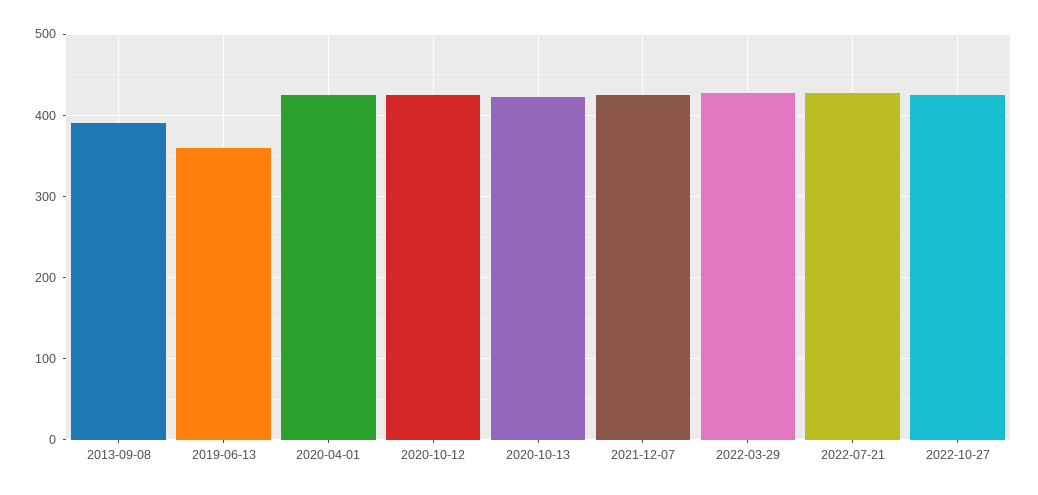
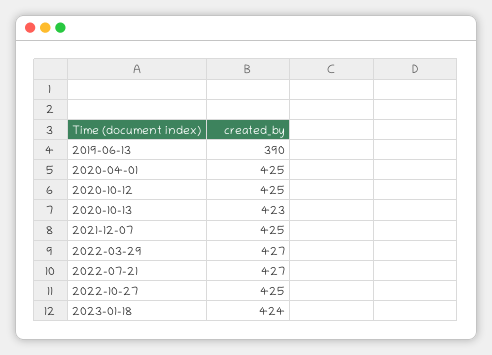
2013-09-08: 390 -> none
2019-06-13: 360 -> 390
2023-01-18: none -> 424

